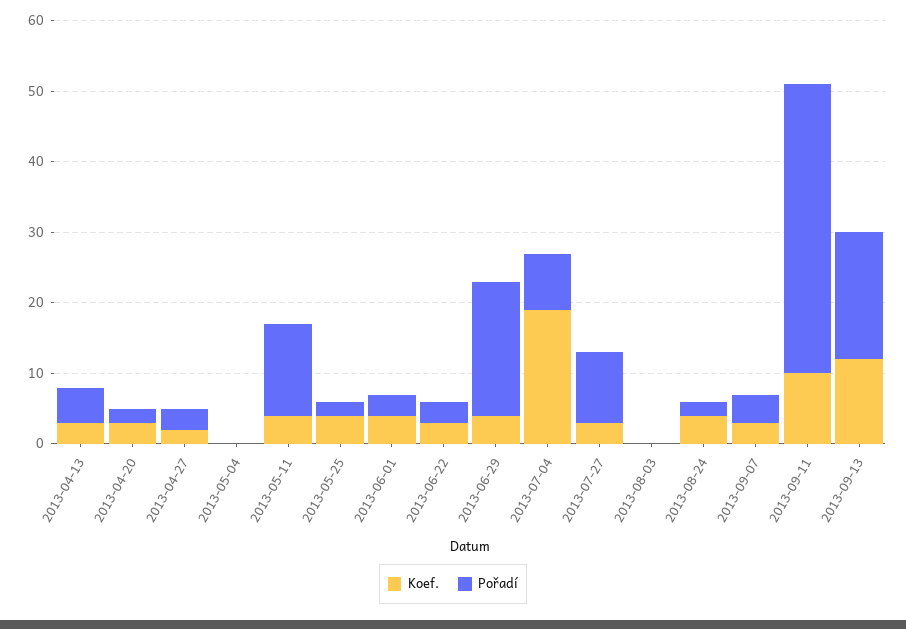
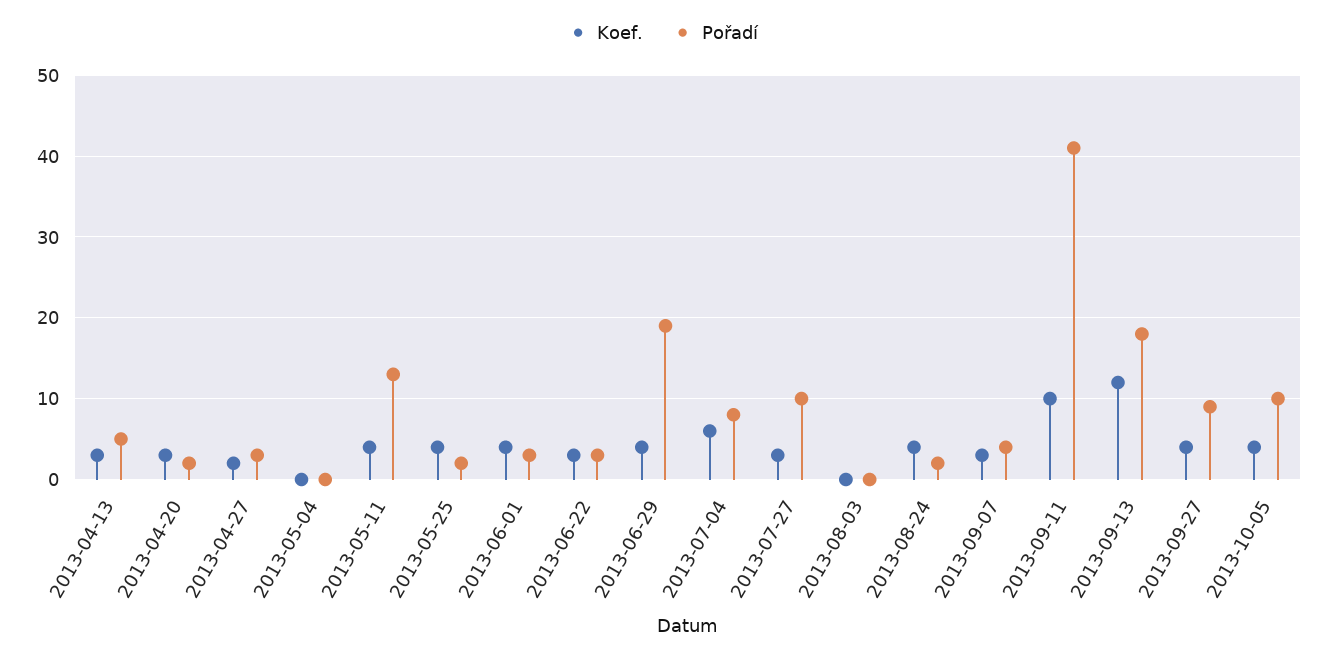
Koef., 2013-07-04: 20 -> 6
Koef., 2013-09-27: none -> 4
Pořadí, 2013-09-27: none -> 9
Koef., 2013-10-05: none -> 4
Pořadí, 2013-10-05: none -> 10

